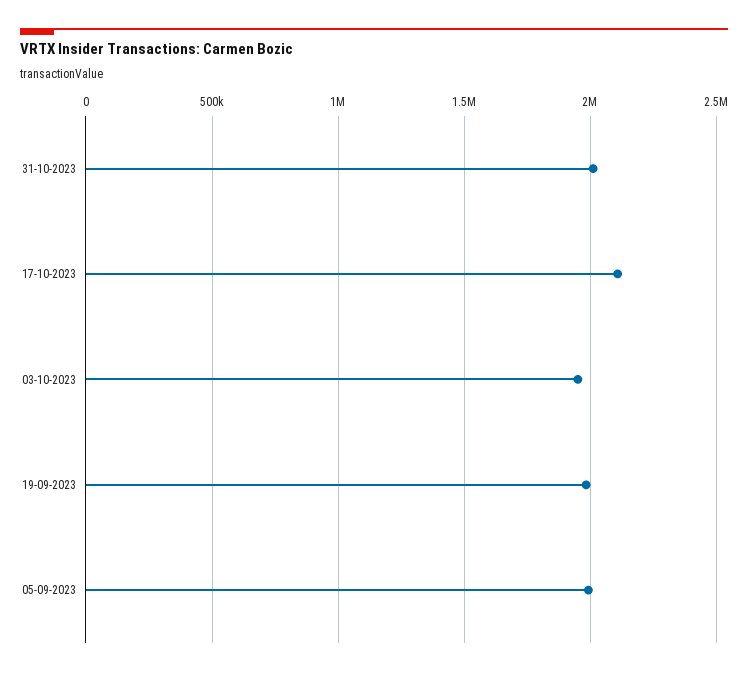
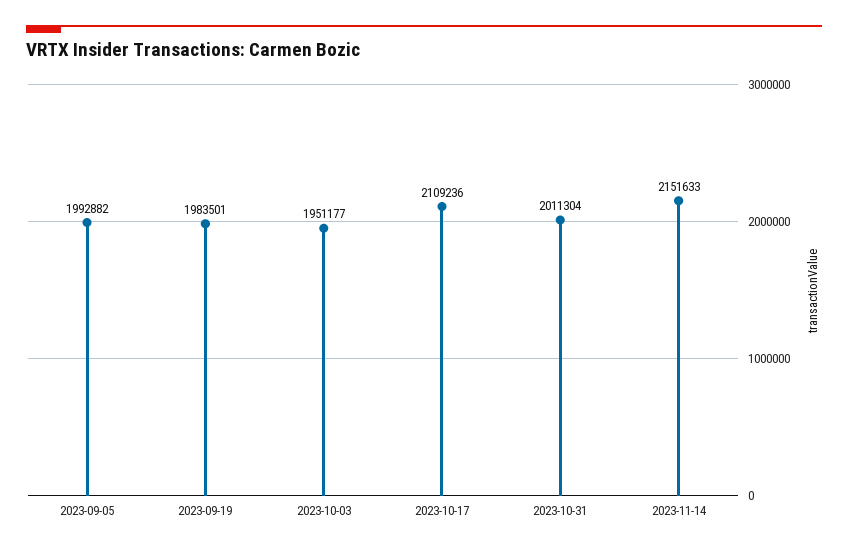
2023-11-14: none -> 2151633

